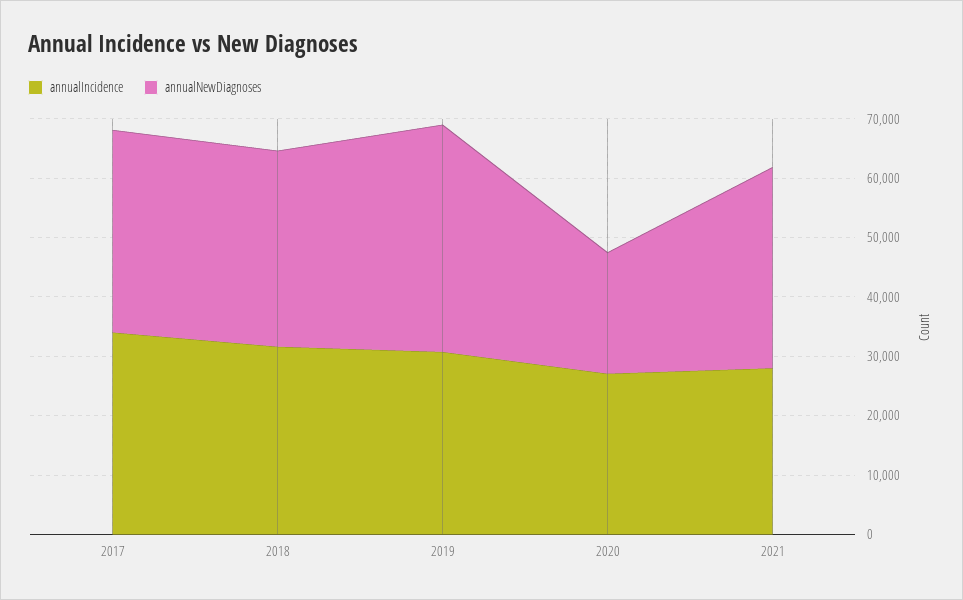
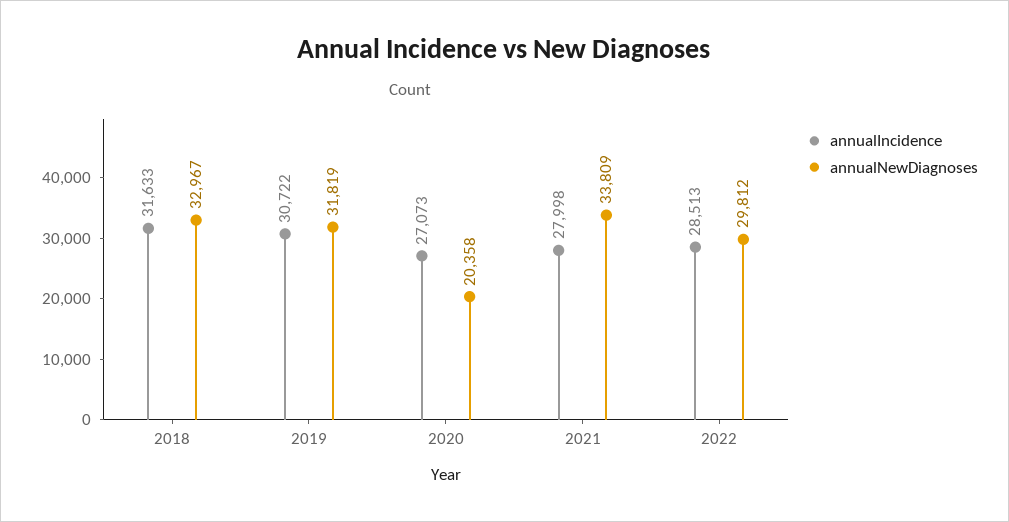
annualIncidence, 2017: 34000 -> none
annualNewDiagnoses, 2017: 34000 -> none
annualNewDiagnoses, 2019: 38000 -> 31819
annualIncidence, 2022: none -> 28513
annualNewDiagnoses, 2022: none -> 29812

